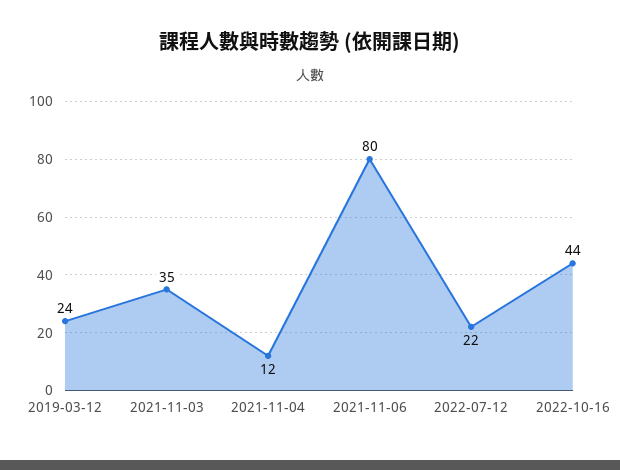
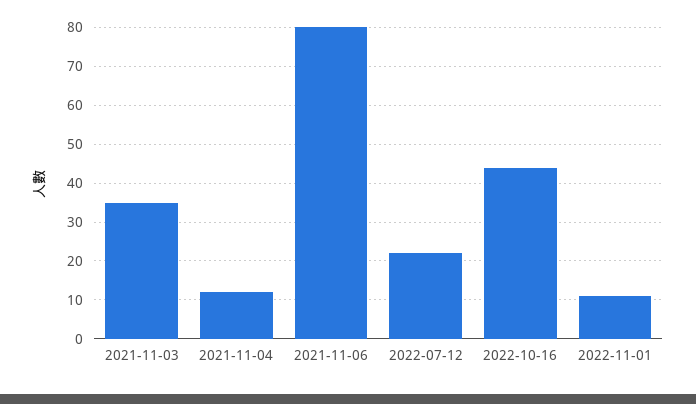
2019-03-12: 24 -> none
2022-11-01: none -> 10

